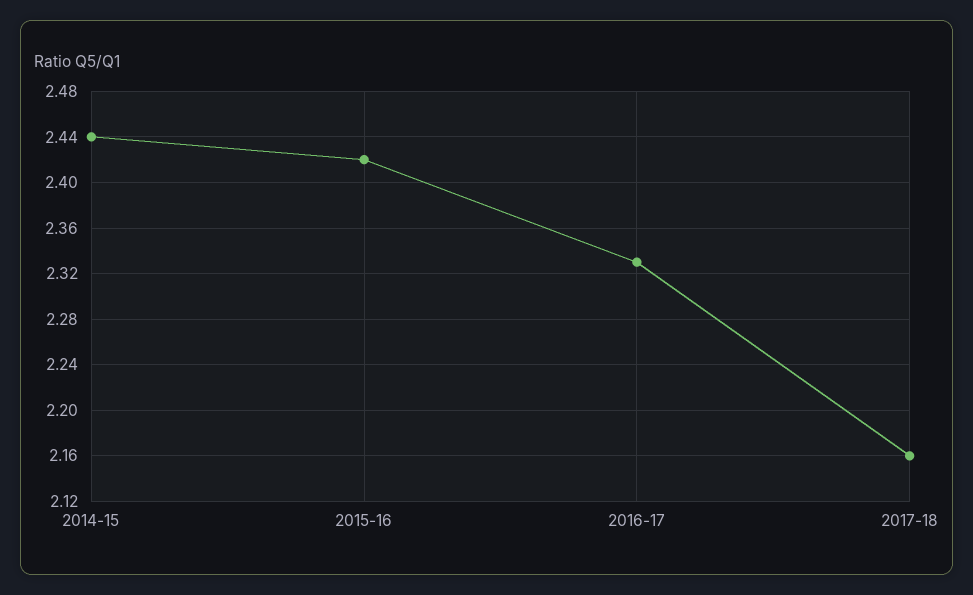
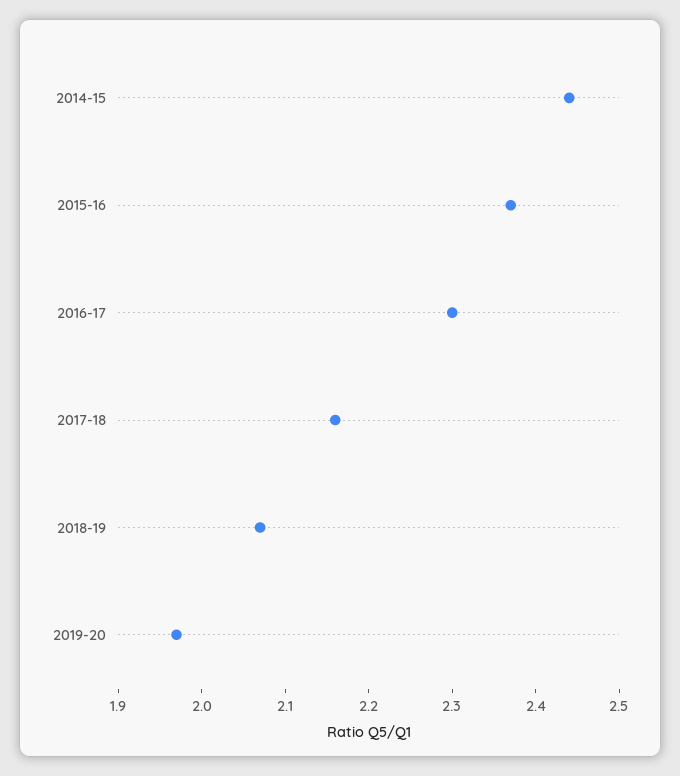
2015-16: 2.42 -> 2.37
2016-17: 2.33 -> 2.3
2018-19: none -> 2.07
2019-20: none -> 1.97

